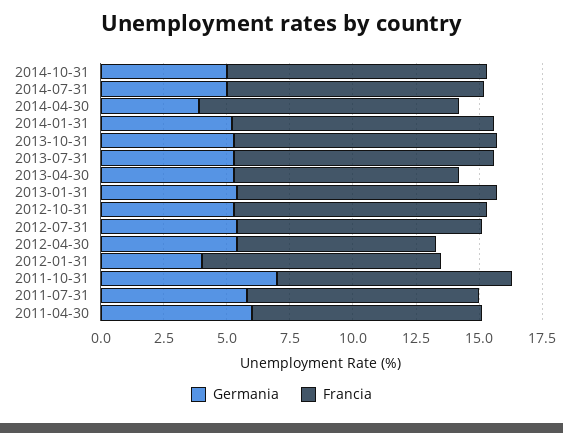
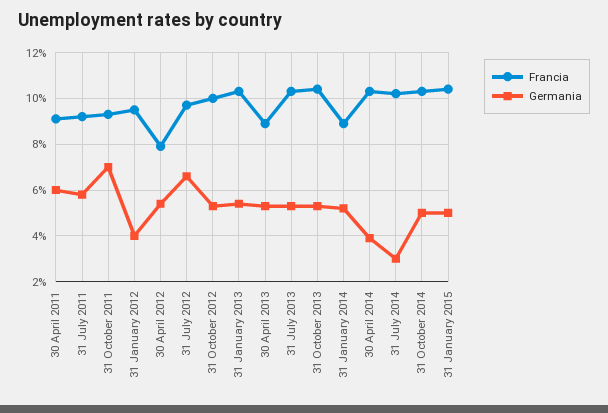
Germania, 2014-07-31: 5 -> 3
Francia, 2014-01-31: 10.5 -> 9
Germania, 2012-07-31: 5.5 -> 6.5
Francia, 31 January 2015: none -> 10.5
Germania, 31 January 2015: none -> 5

